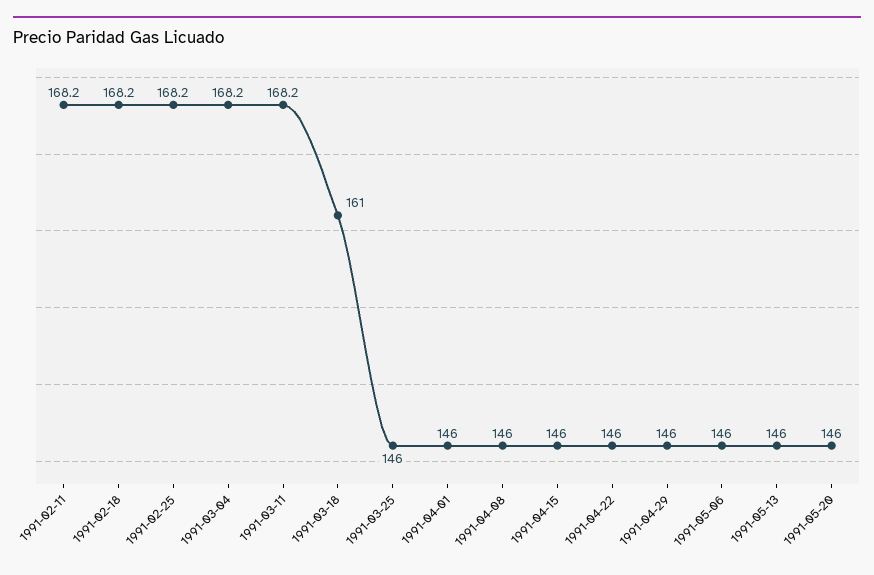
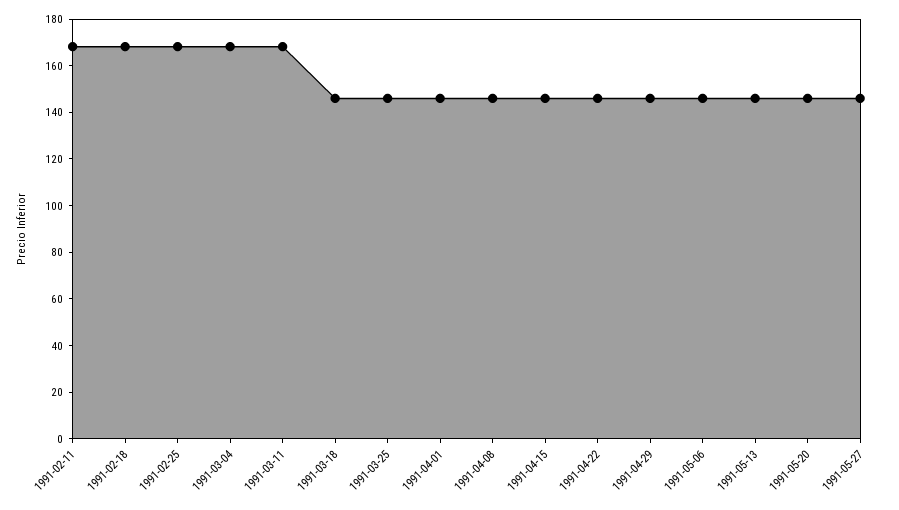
1991-03-18: 161 -> 145
1991-05-27: none -> 145

